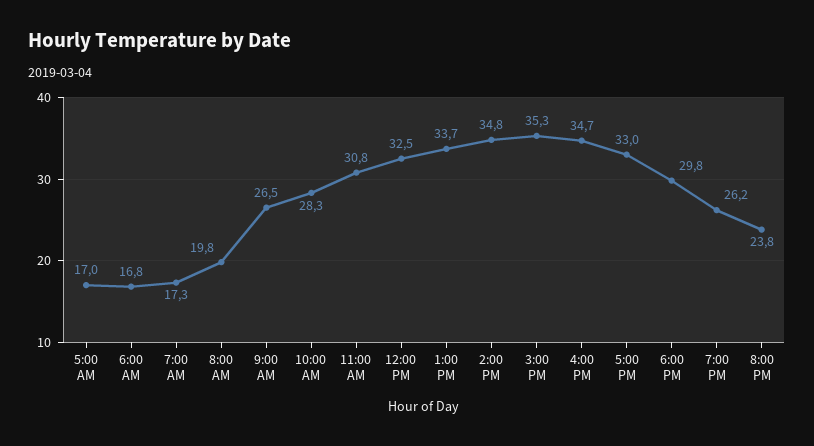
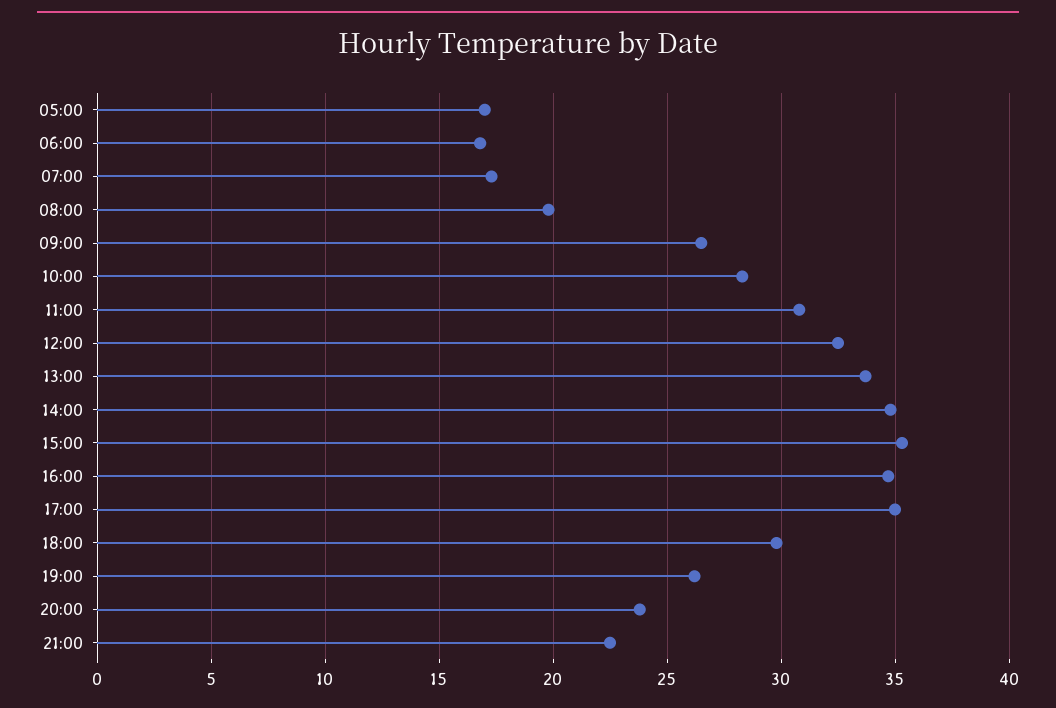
5:00 PM: 33 -> 35
21:00: none -> 22.5

